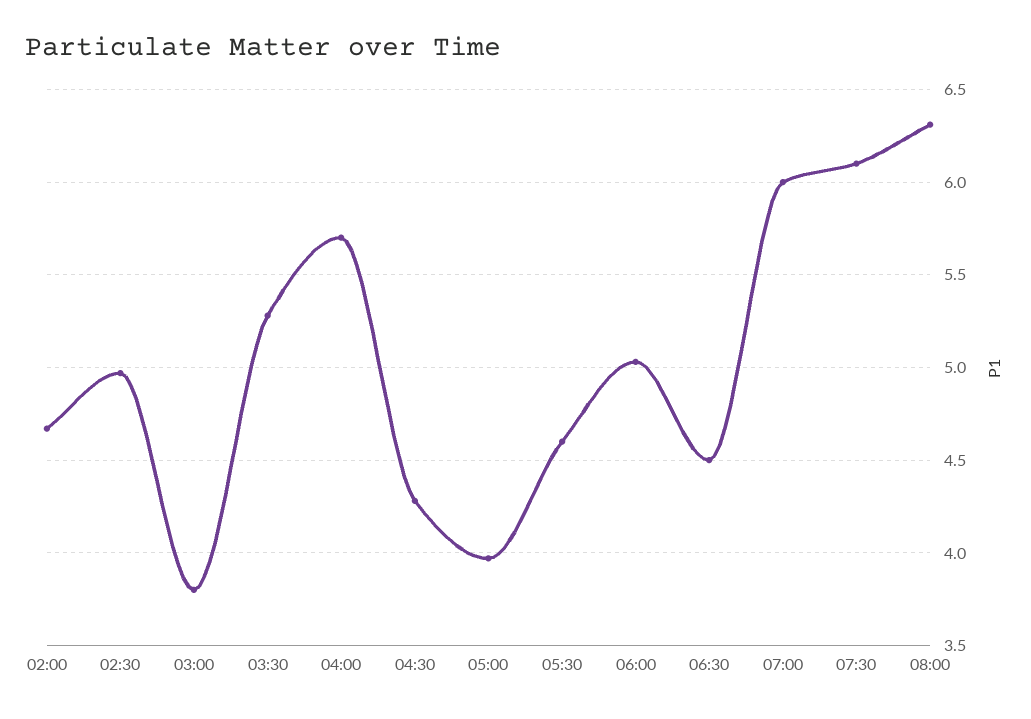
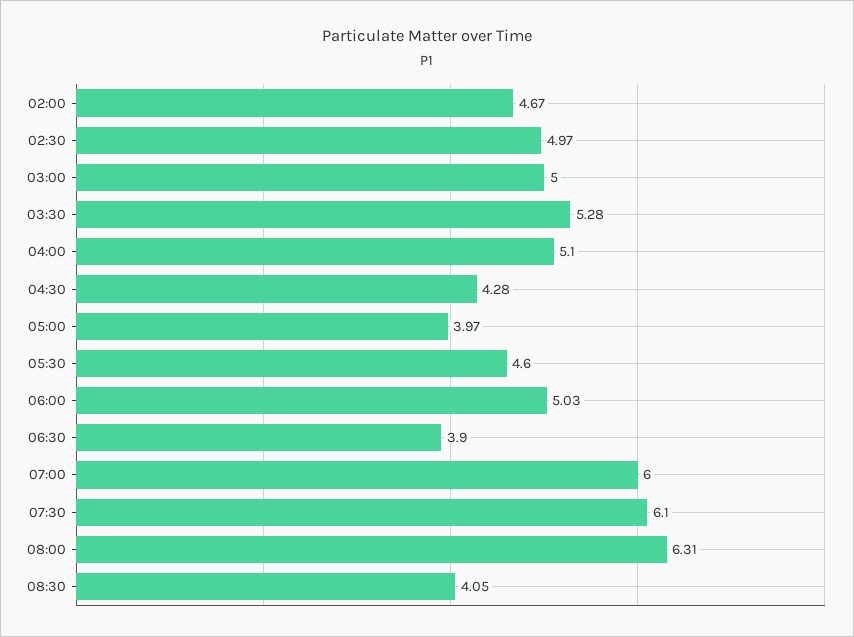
03:00: 3.8 -> 5
04:00: 5.7 -> 5.1
06:30: 4.5 -> 3.9
08:30: none -> 4.05

